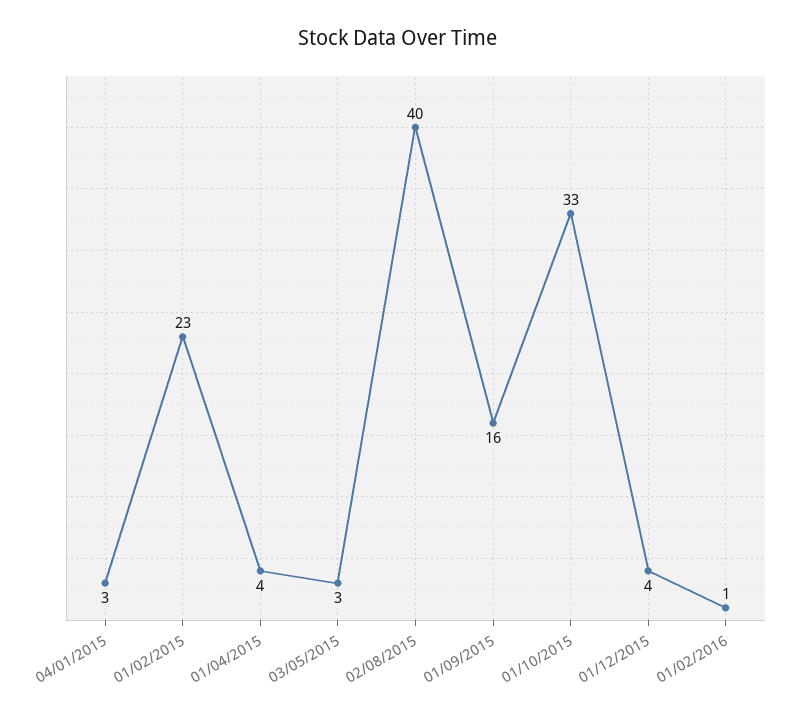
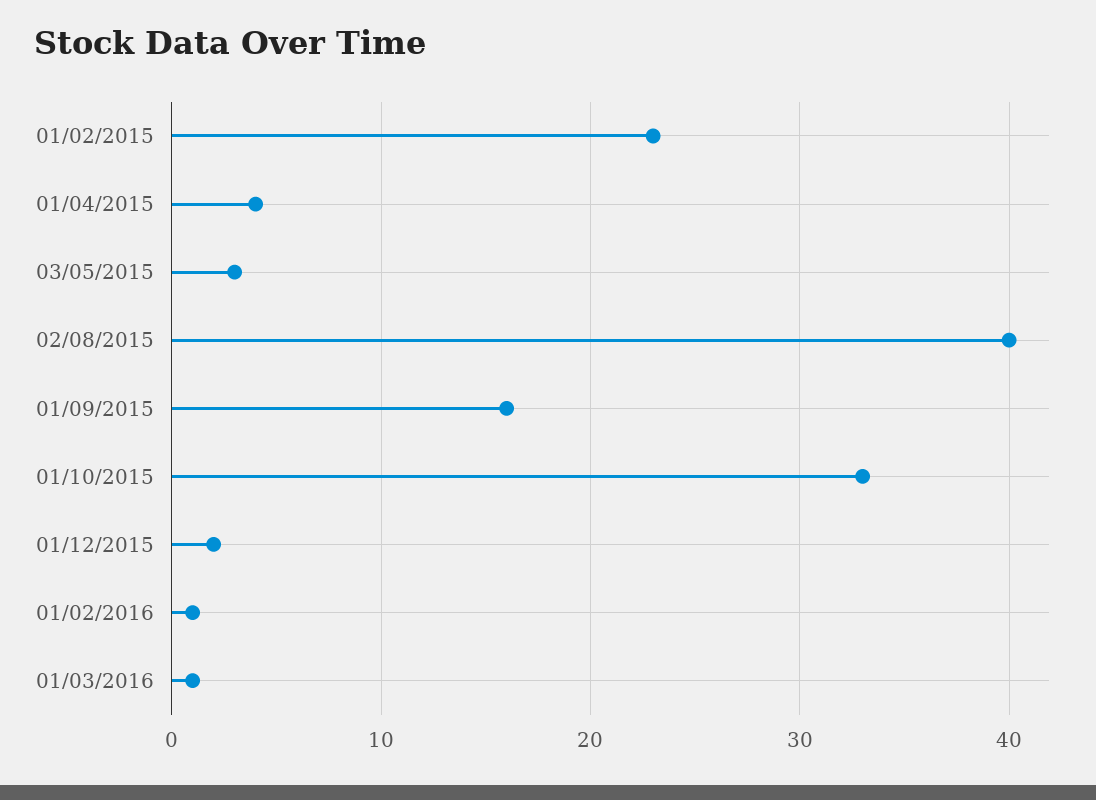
04/01/2015: 3 -> none
01/12/2015: 4 -> 2
01/03/2016: none -> 1

